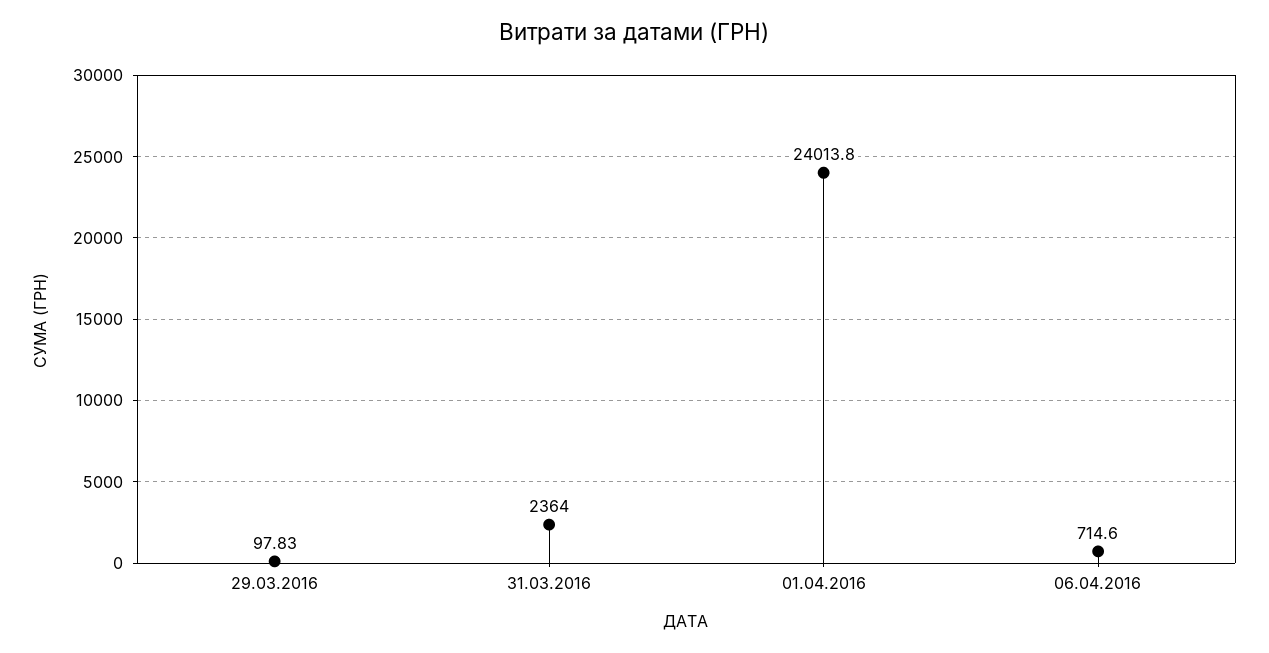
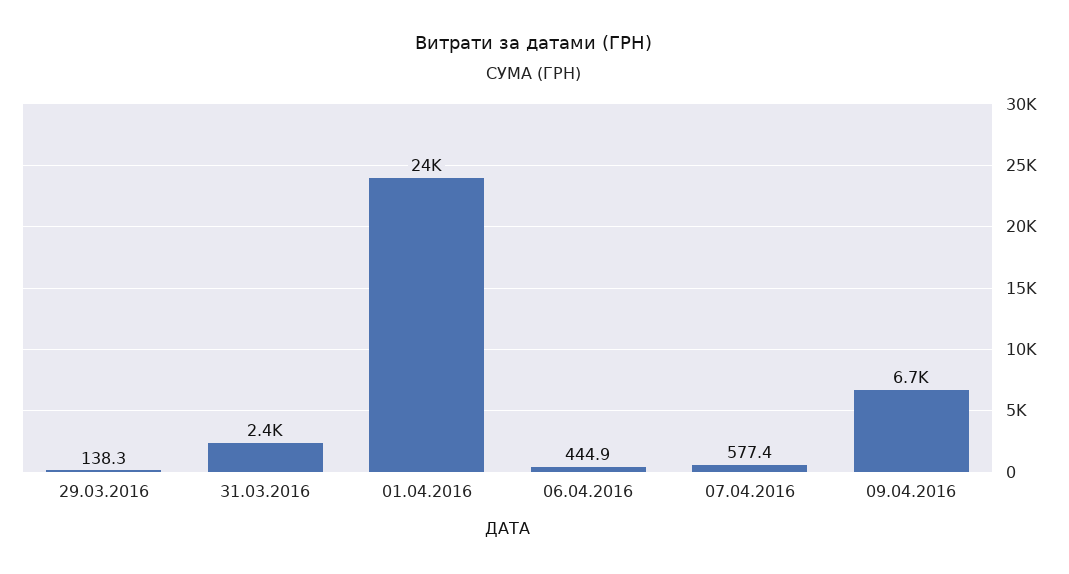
29.03.2016: 97.83 -> 138.3
06.04.2016: 714.6 -> 444.9
07.04.2016: none -> 577.4
09.04.2016: none -> 6700

